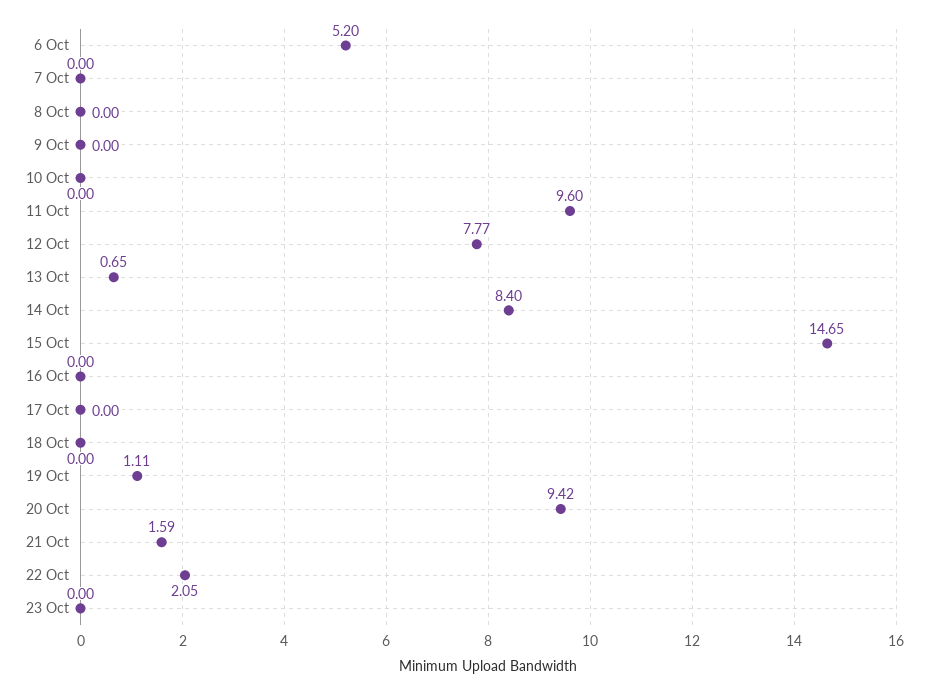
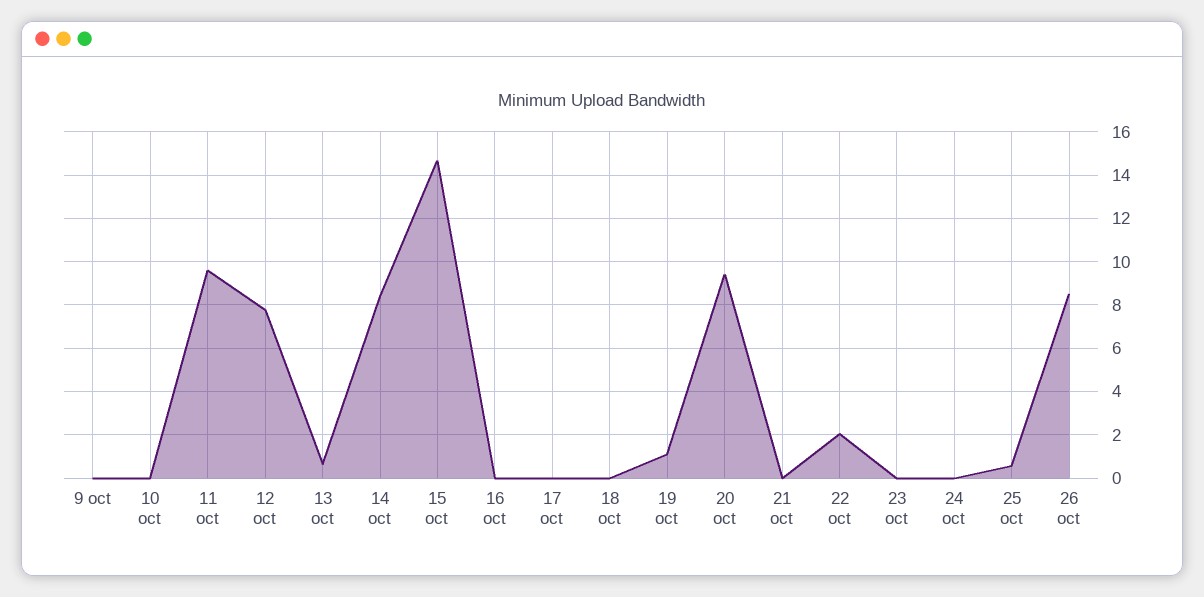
6 Oct: 5.2 -> none
7 Oct: 0 -> none
8 Oct: 0 -> none
21 Oct: 1.59 -> 0
24 oct: none -> 0
25 oct: none -> 0.5
26 oct: none -> 8.5

